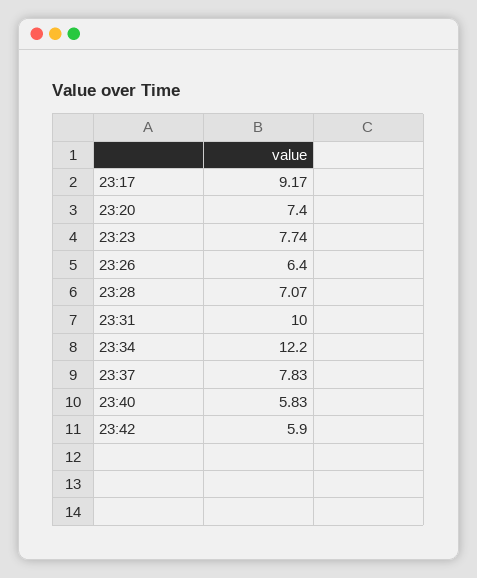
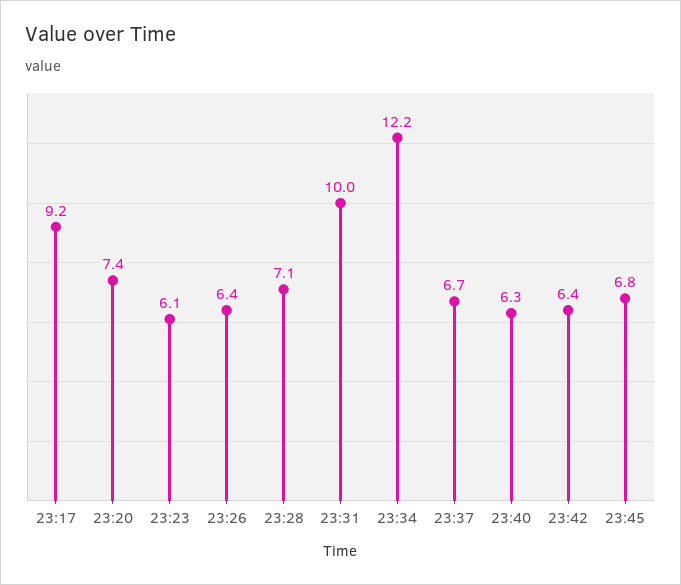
23:23: 7.74 -> 6.1
23:37: 7.83 -> 6.7
23:40: 5.83 -> 6.3
23:42: 5.9 -> 6.4
23:45: none -> 6.8

